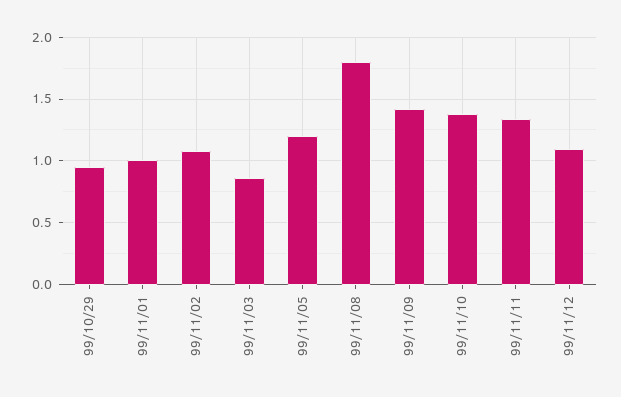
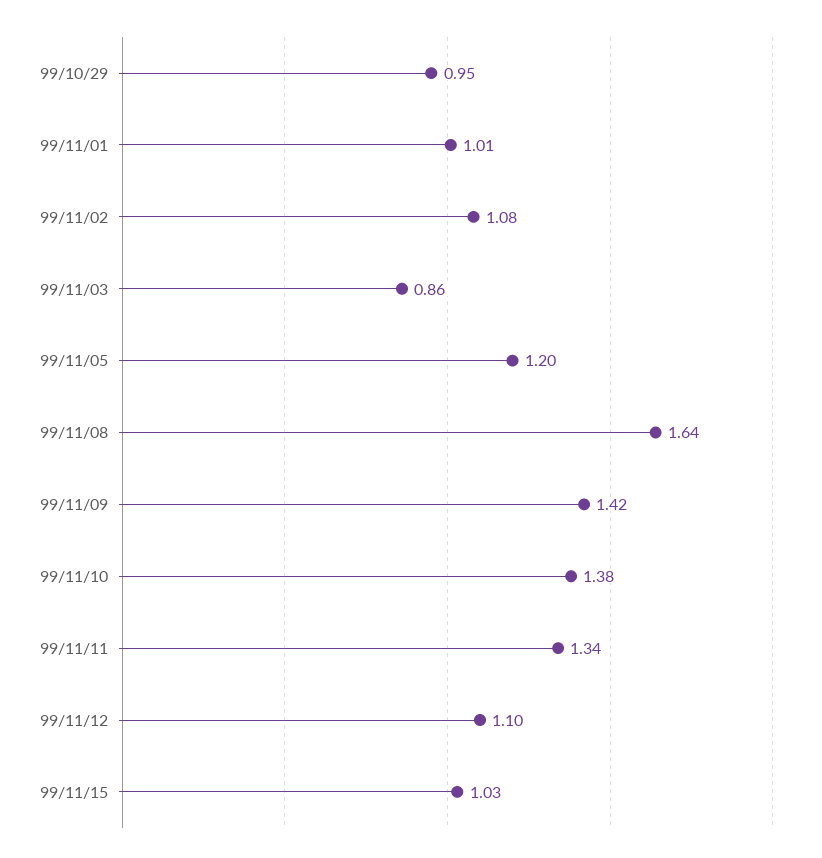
99/11/08: 1.8 -> 1.64
99/11/15: none -> 1.03

